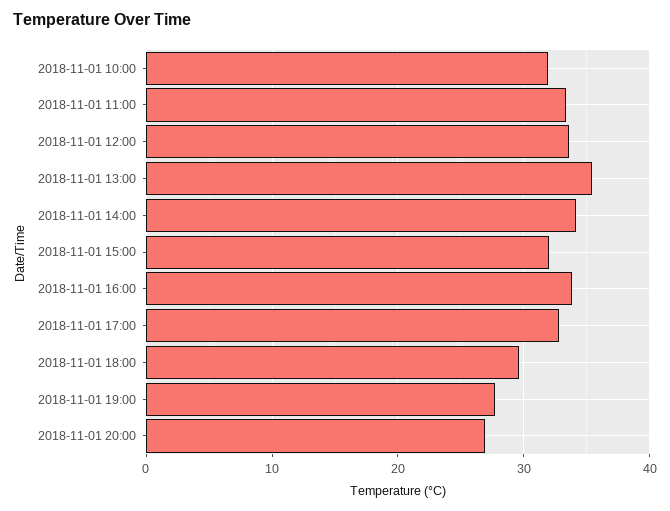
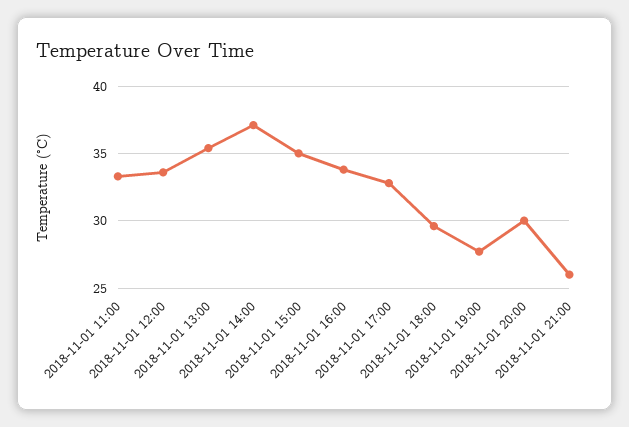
2018-11-01 10:00: 32 -> none
2018-11-01 14:00: 34 -> 37
2018-11-01 15:00: 32 -> 35
2018-11-01 20:00: 27 -> 30
2018-11-01 21:00: none -> 26

